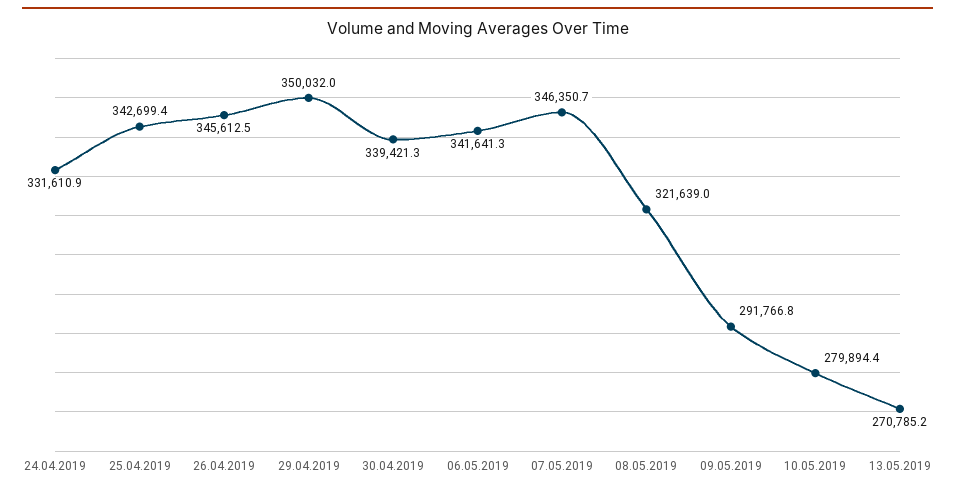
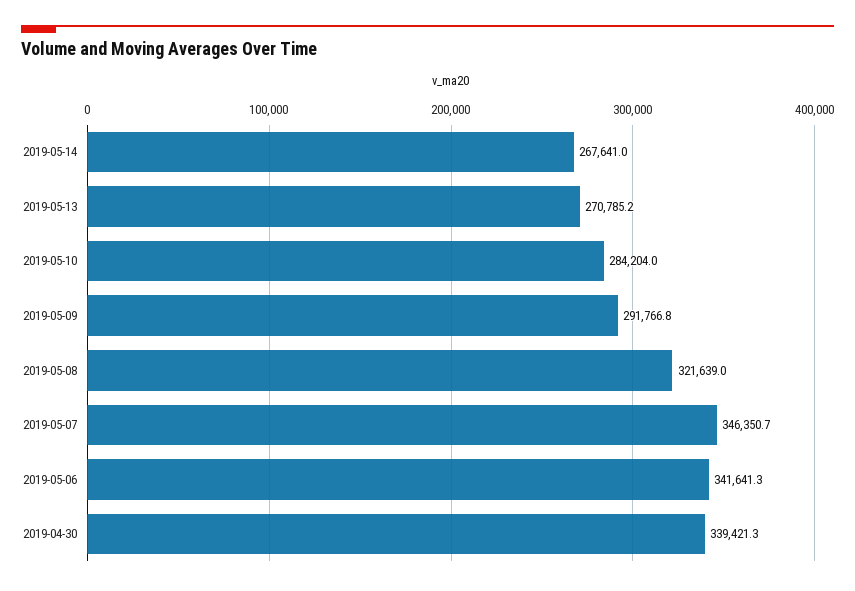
24.04.2019: 331610.9 -> none
25.04.2019: 342699.4 -> none
26.04.2019: 345612.5 -> none
29.04.2019: 350032 -> none
10.05.2019: 279894.4 -> 284204
2019-05-14: none -> 267641

